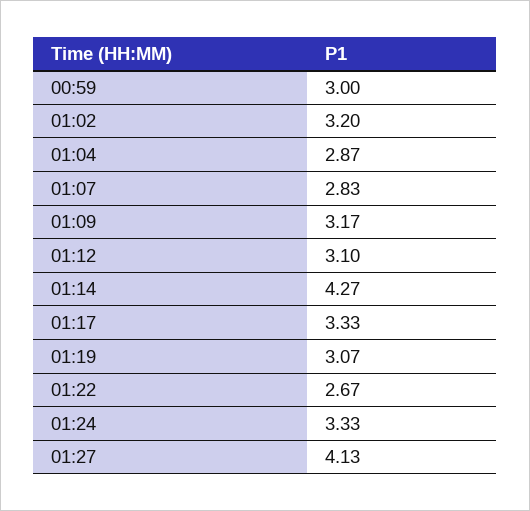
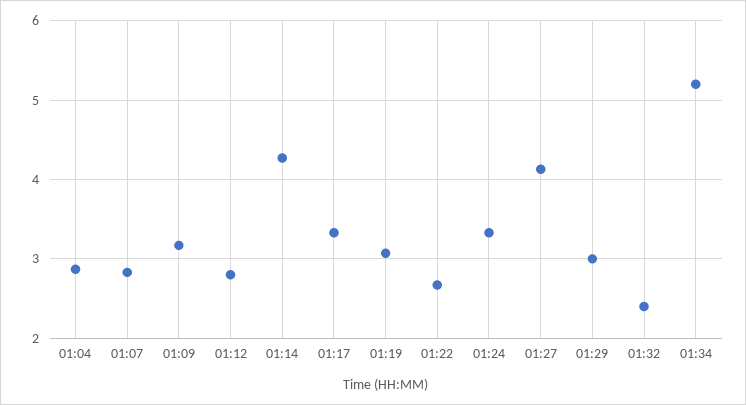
00:59: 3 -> none
01:02: 3.2 -> none
01:12: 3.1 -> 2.8
01:29: none -> 3
01:32: none -> 2.4
01:34: none -> 5.2

